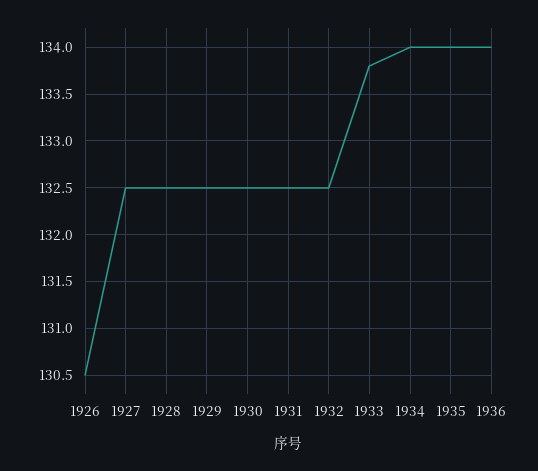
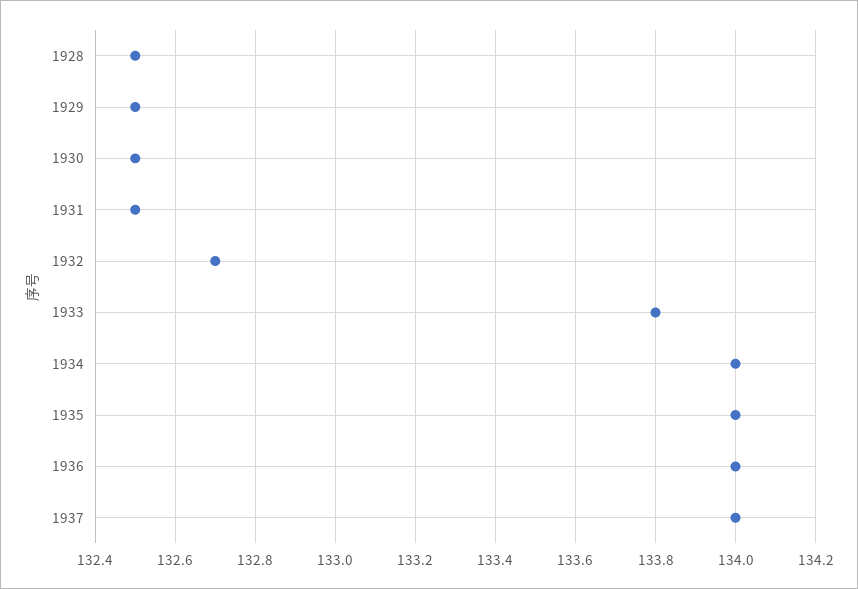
1926: 130.5 -> none
1927: 132.5 -> none
1932: 132.5 -> 132.7
1937: none -> 134

